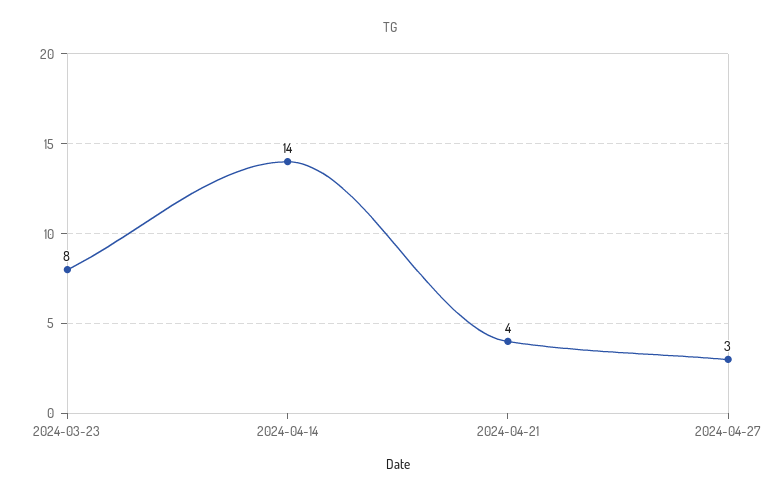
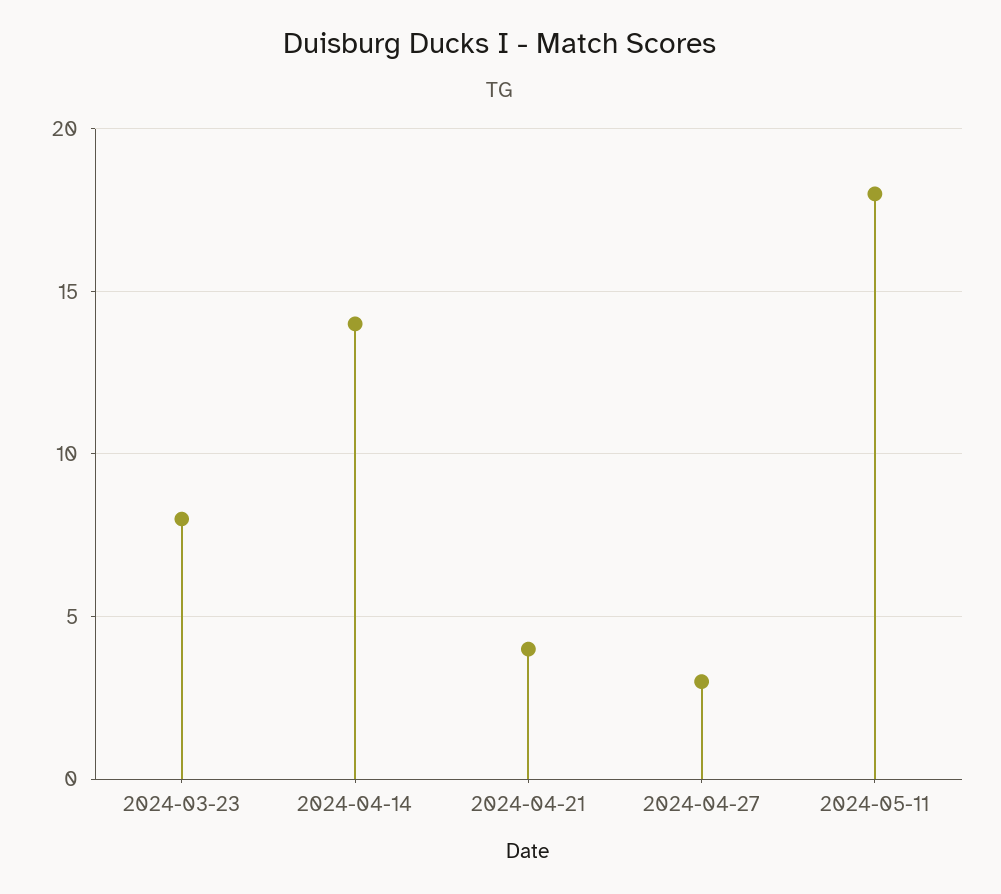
2024-05-11: none -> 18

